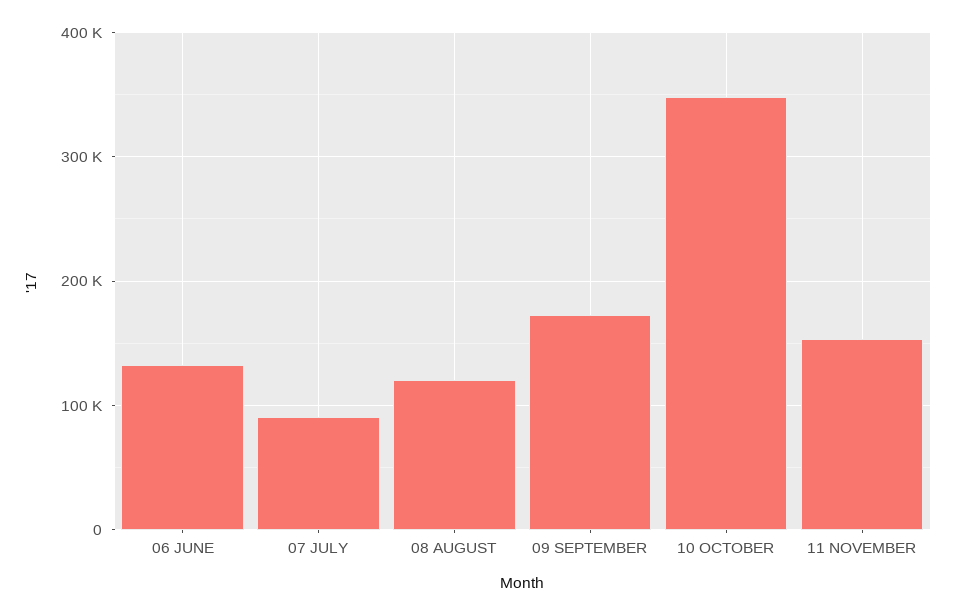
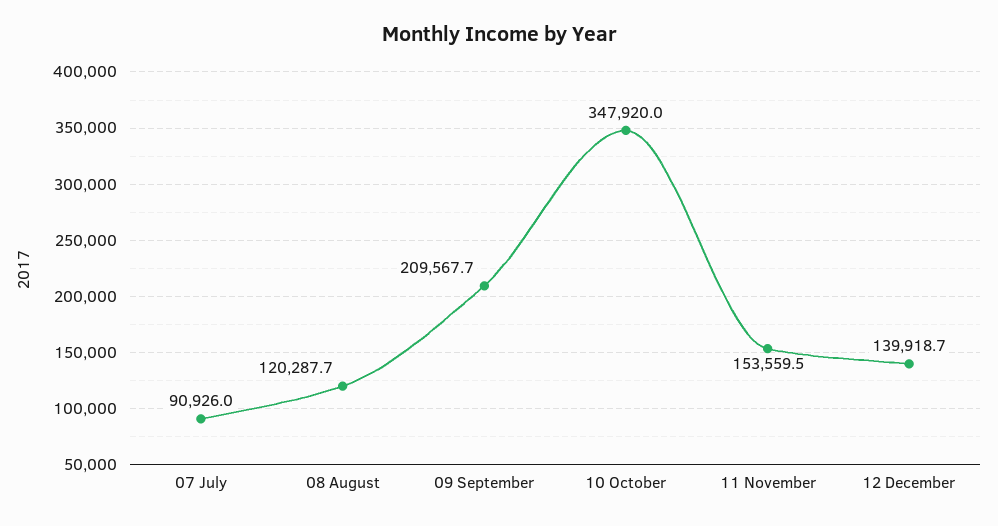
06 JUNE: 130000 -> none
09 SEPTEMBER: 170000 -> 209567.7
12 December: none -> 139918.7

